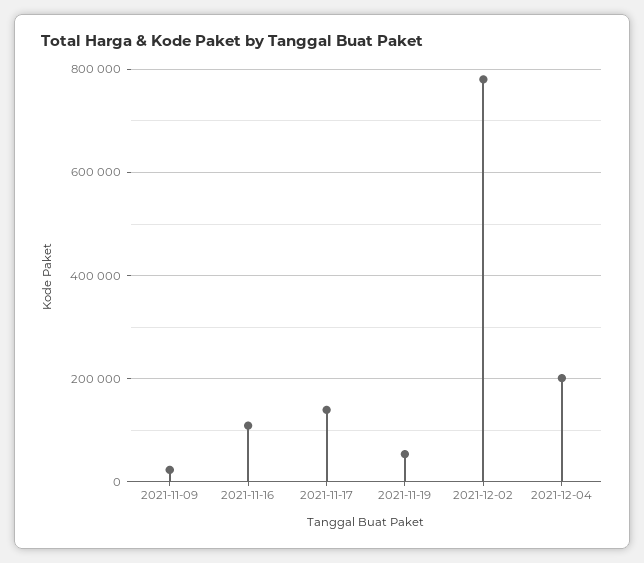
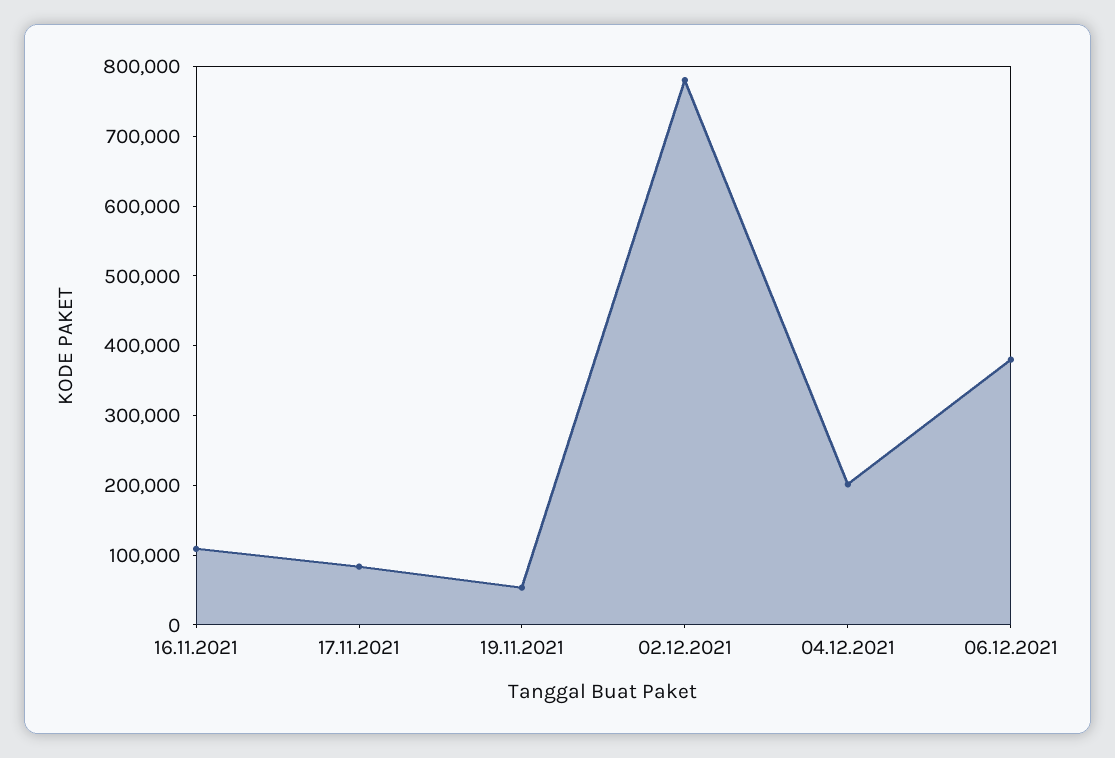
2021-11-09: 20000 -> none
2021-11-17: 140000 -> 80000
06.12.2021: none -> 380000

